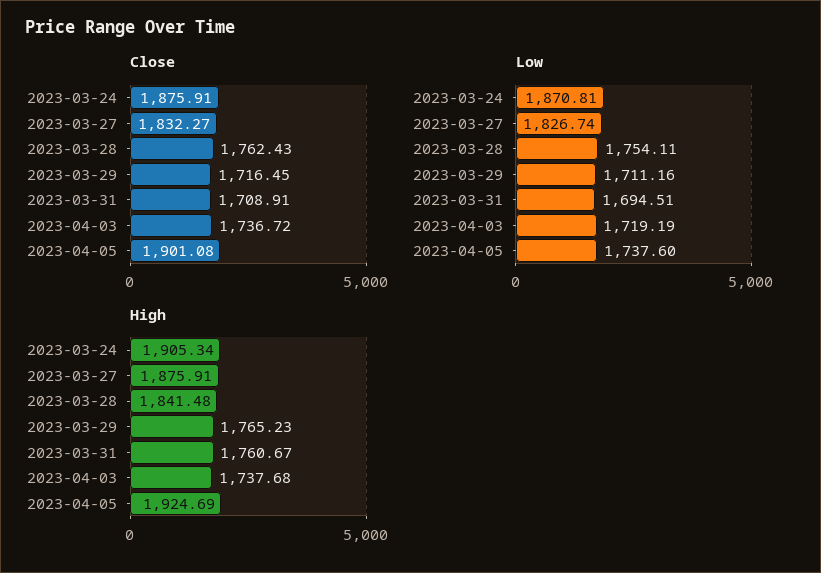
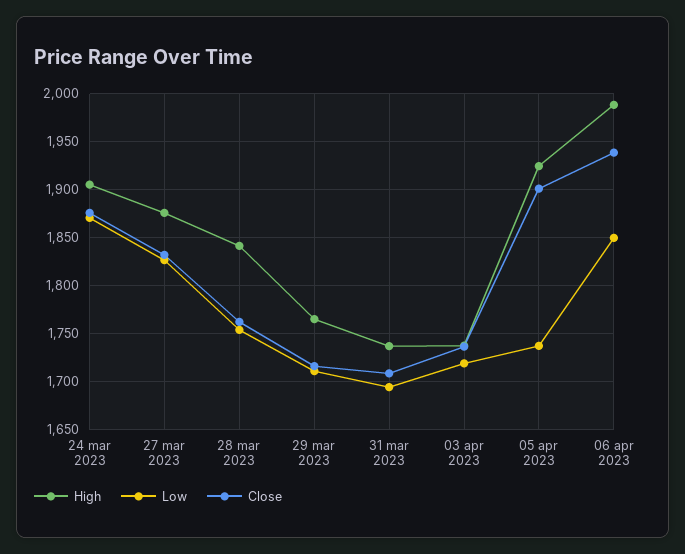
High, 2023-03-31: 1760.67 -> 1740
High, 06 apr 2023: none -> 1990
Low, 06 apr 2023: none -> 1850
Close, 06 apr 2023: none -> 1940

